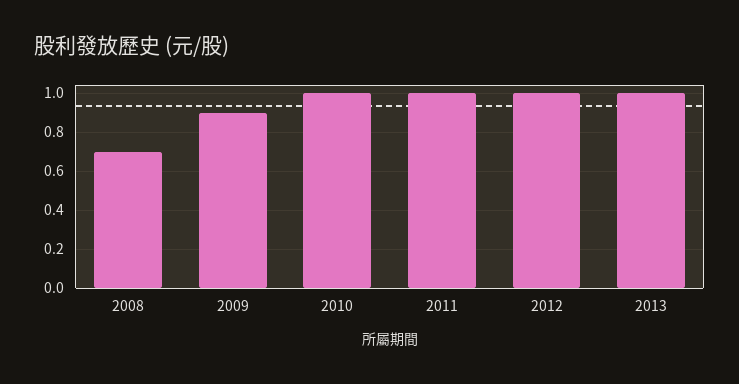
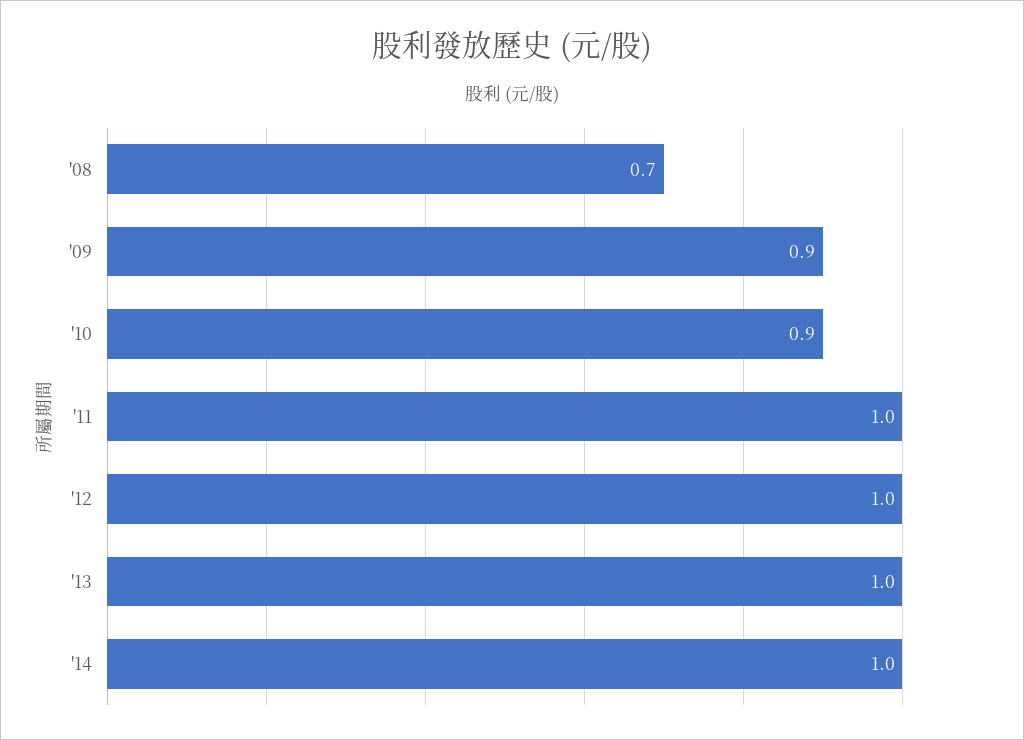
2010: 1 -> 0.9
'14: none -> 1

